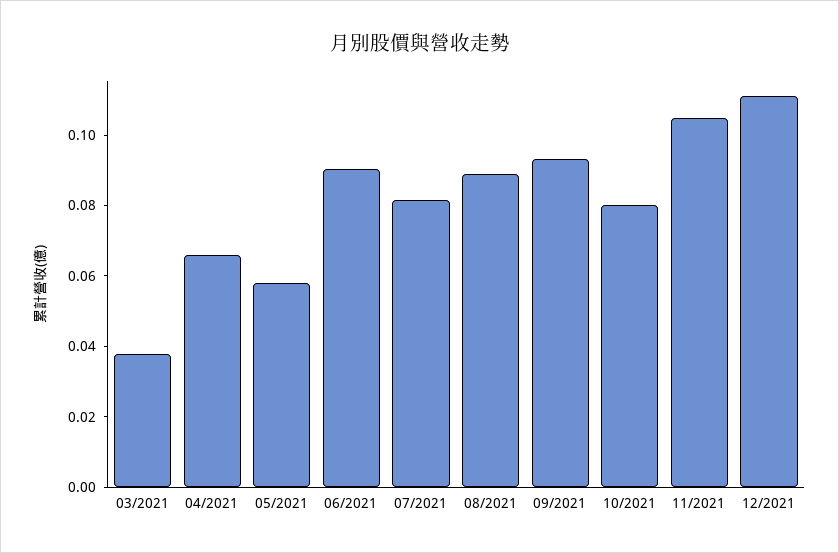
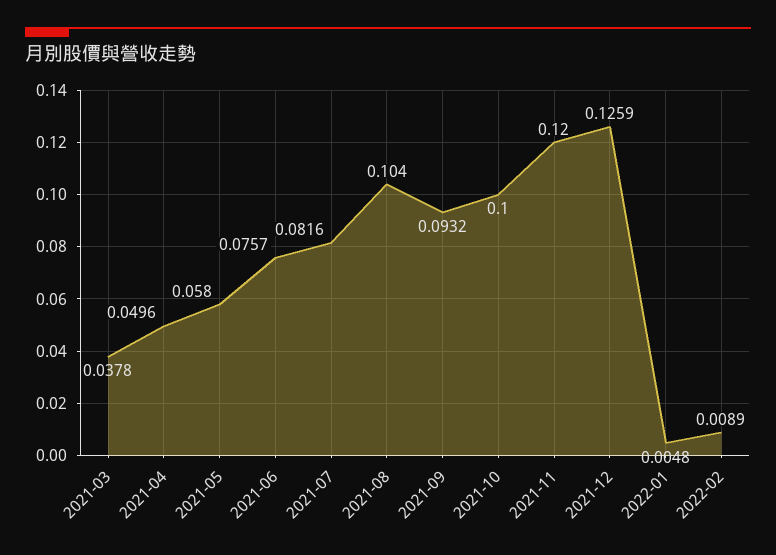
04/2021: 0.065 -> 0.0496
06/2021: 0.09 -> 0.0757
08/2021: 0.09 -> 0.104
10/2021: 0.08 -> 0.1
11/2021: 0.105 -> 0.12
12/2021: 0.11 -> 0.1259
2022-01: none -> 0.0048
2022-02: none -> 0.0089

